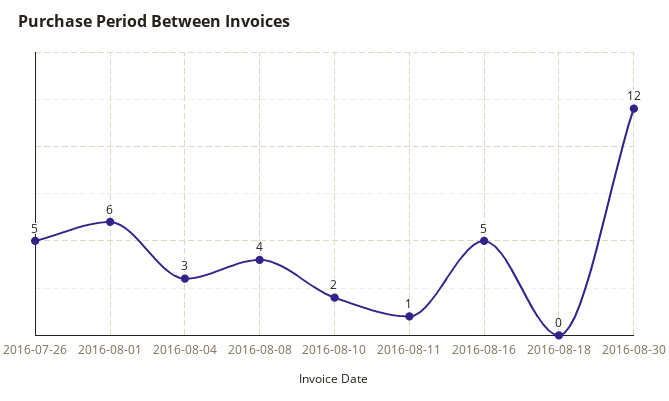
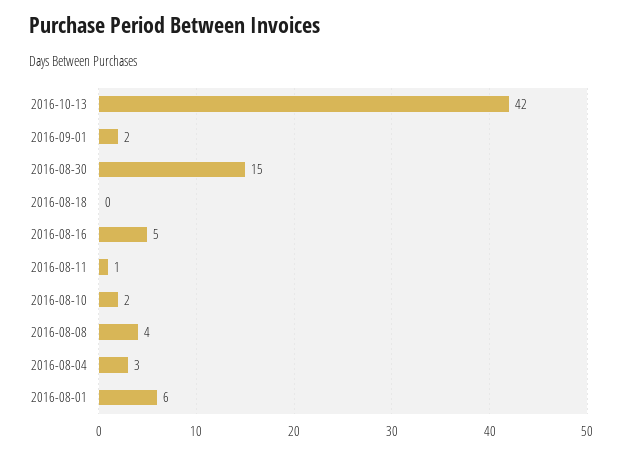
2016-07-26: 5 -> none
2016-08-30: 12 -> 15
2016-10-13: none -> 42
2016-09-01: none -> 2

